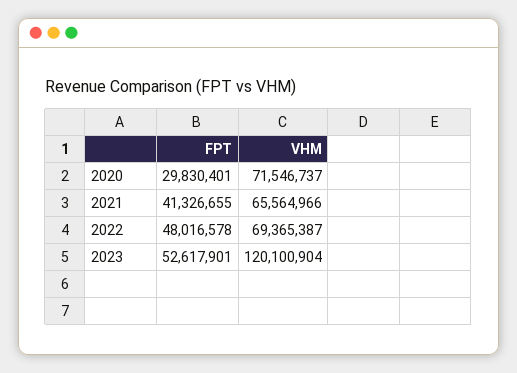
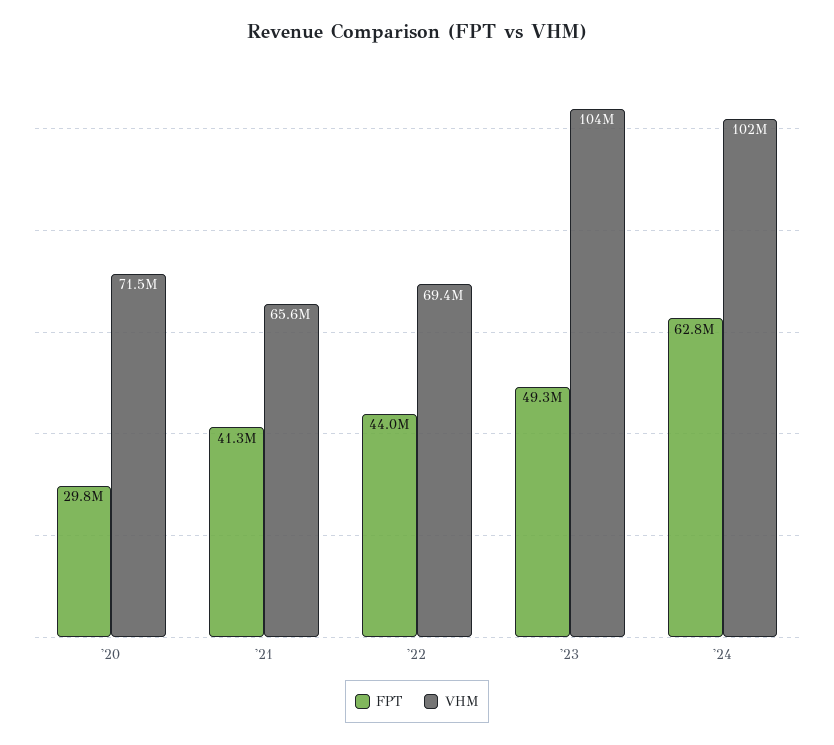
FPT, 2022: 48016578 -> 44000000
FPT, 2023: 52617901 -> 49300000
VHM, 2023: 120100904 -> 104000000
FPT, '24: none -> 62800000
VHM, '24: none -> 102000000

